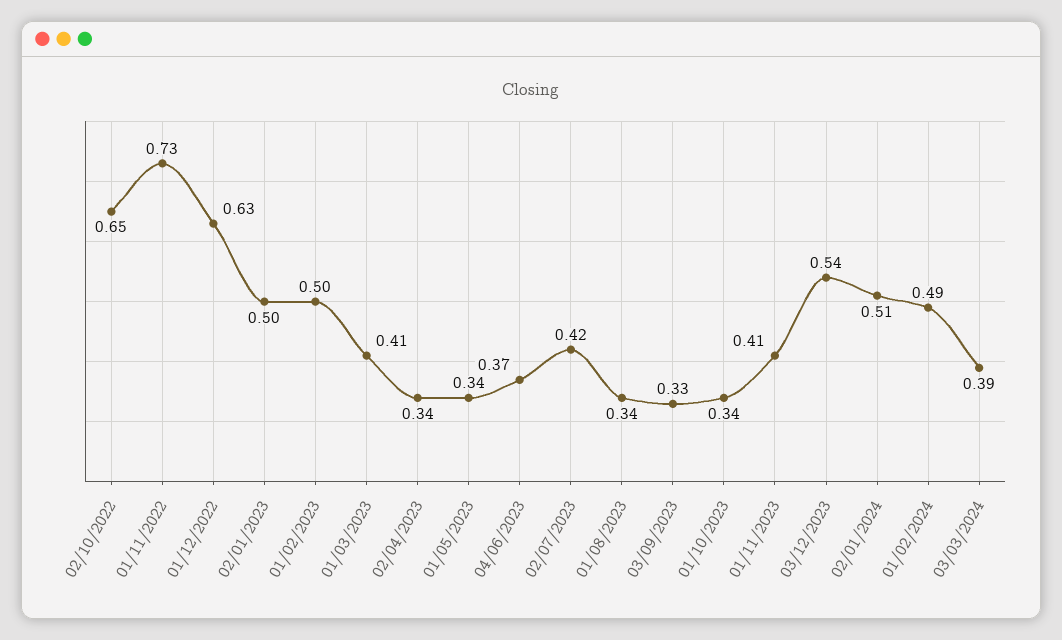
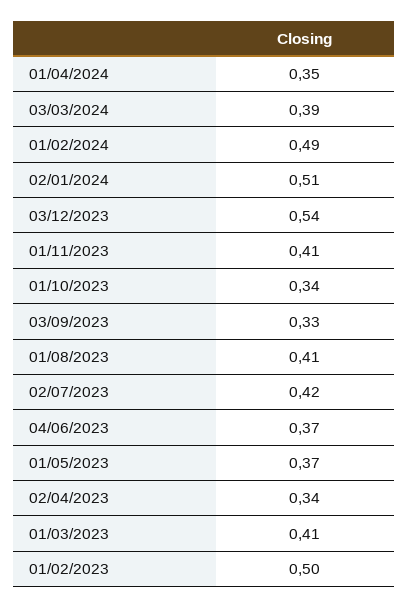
02/10/2022: 0.65 -> none
01/11/2022: 0.73 -> none
01/12/2022: 0.63 -> none
02/01/2023: 0.5 -> none
01/05/2023: 0.34 -> 0.37
01/08/2023: 0.34 -> 0.41
01/04/2024: none -> 0.35

